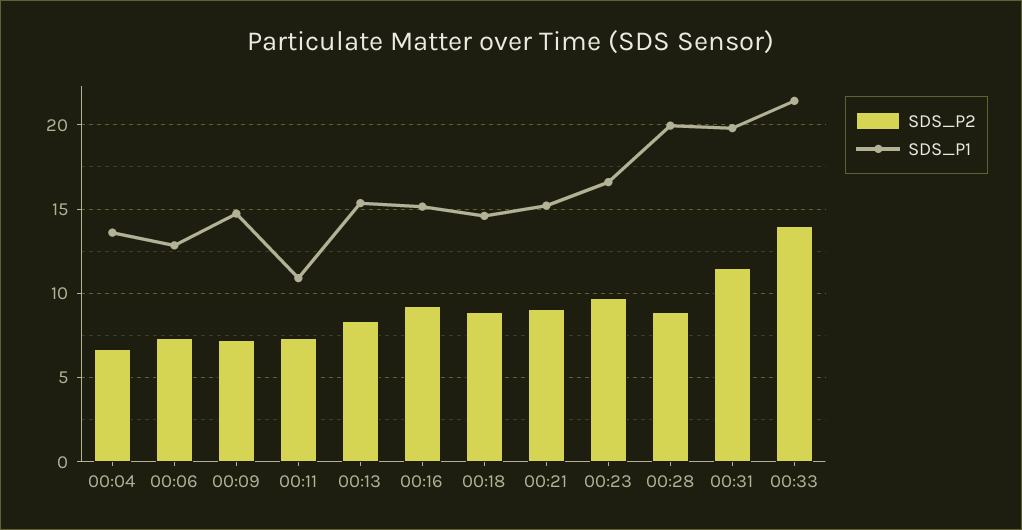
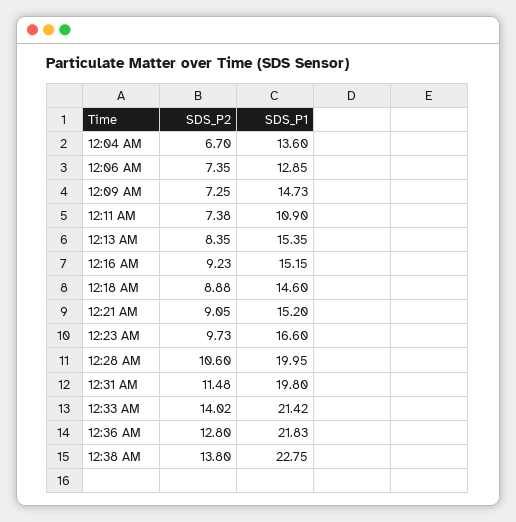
SDS_P2, 00:28: 9 -> 10.6
SDS_P2, 12:36 AM: none -> 12.8
SDS_P1, 12:36 AM: none -> 21.83
SDS_P2, 12:38 AM: none -> 13.8
SDS_P1, 12:38 AM: none -> 22.75

